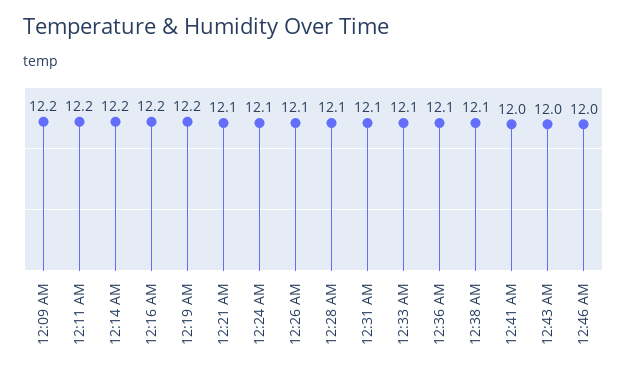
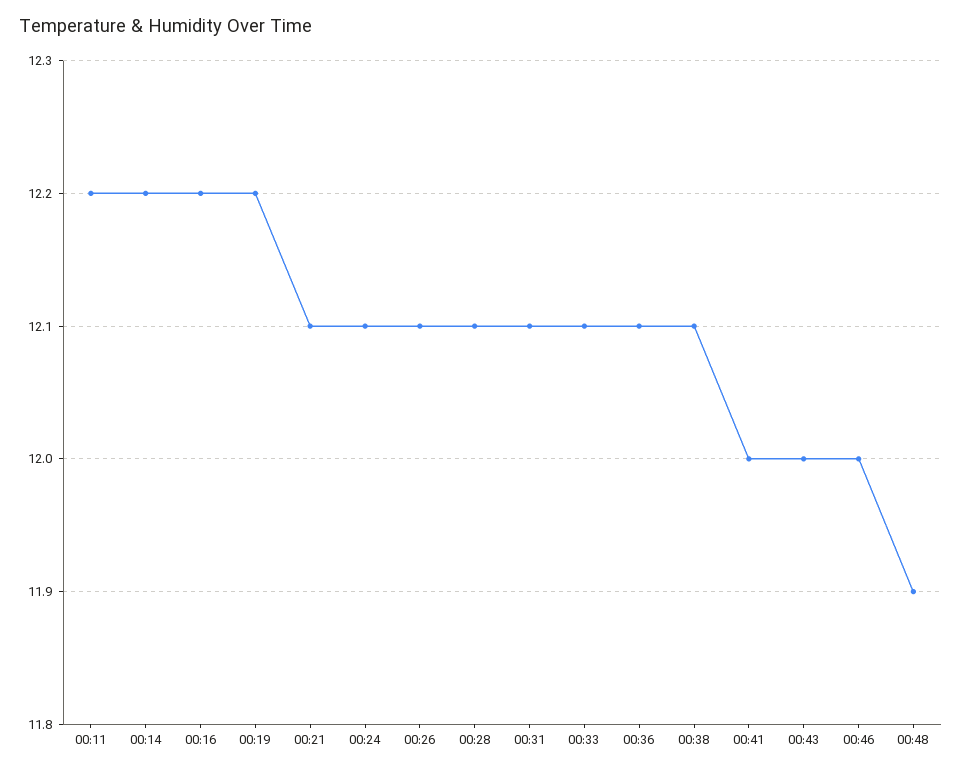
12:09 AM: 12.2 -> none
00:48: none -> 11.9

